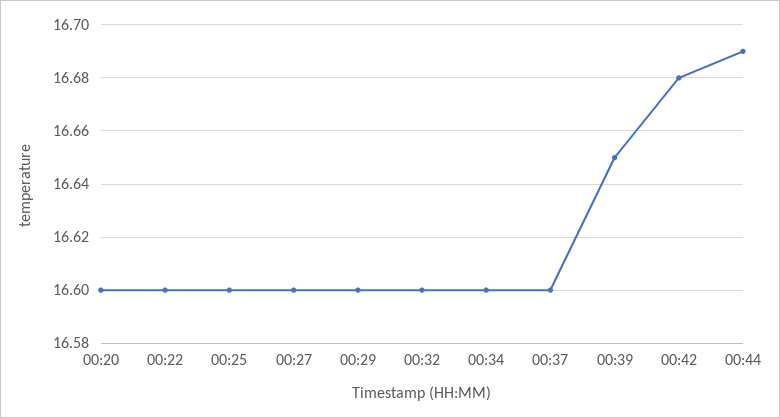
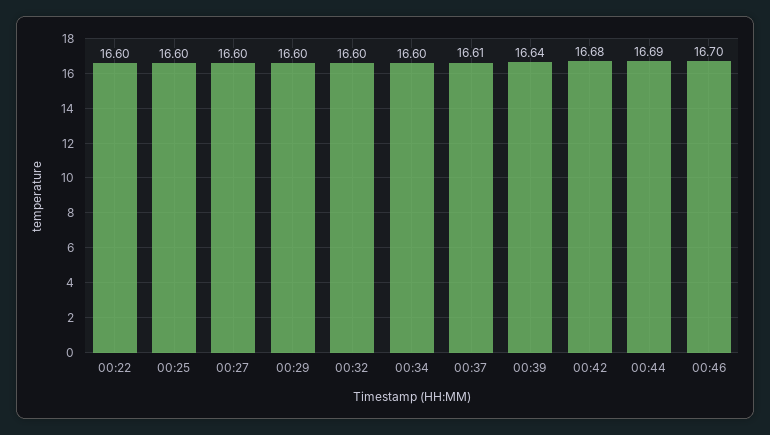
00:20: 16.6 -> none
00:37: 16.6 -> 16.61
00:39: 16.65 -> 16.64
00:46: none -> 16.7

